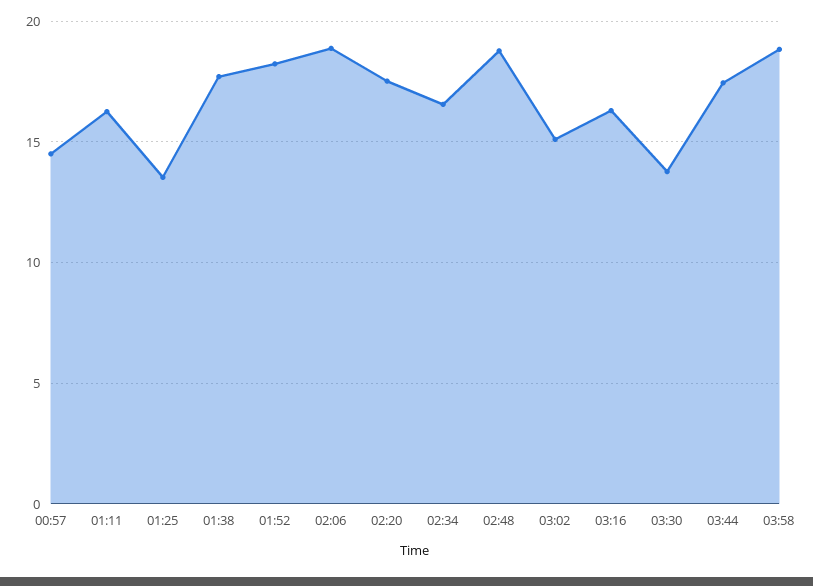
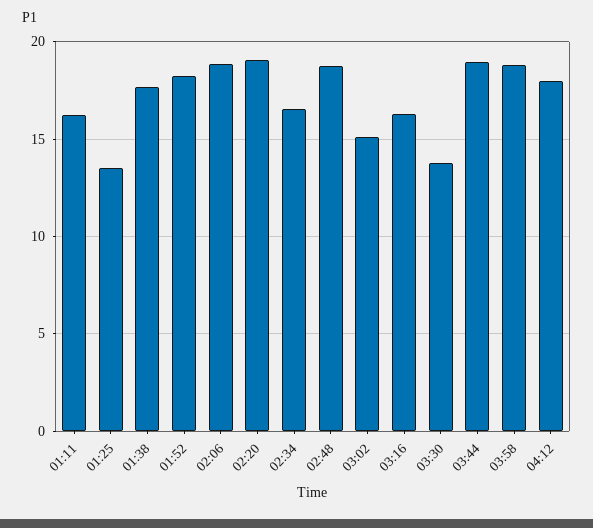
00:57: 14.5 -> none
02:20: 17.5 -> 19
03:44: 17.5 -> 19
04:12: none -> 18

